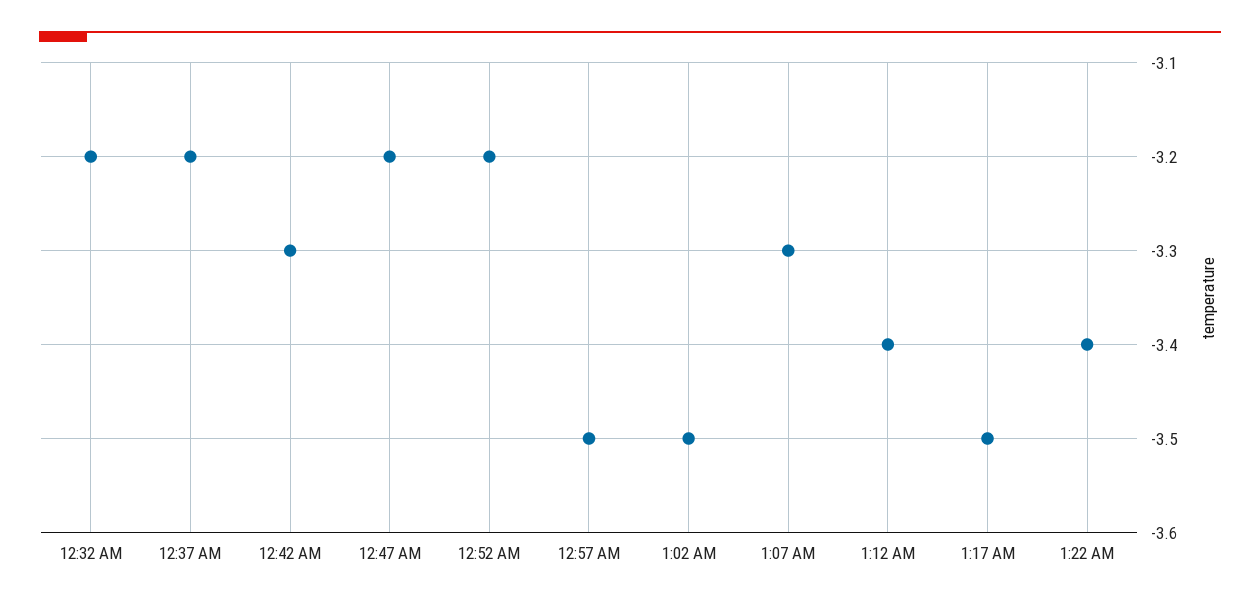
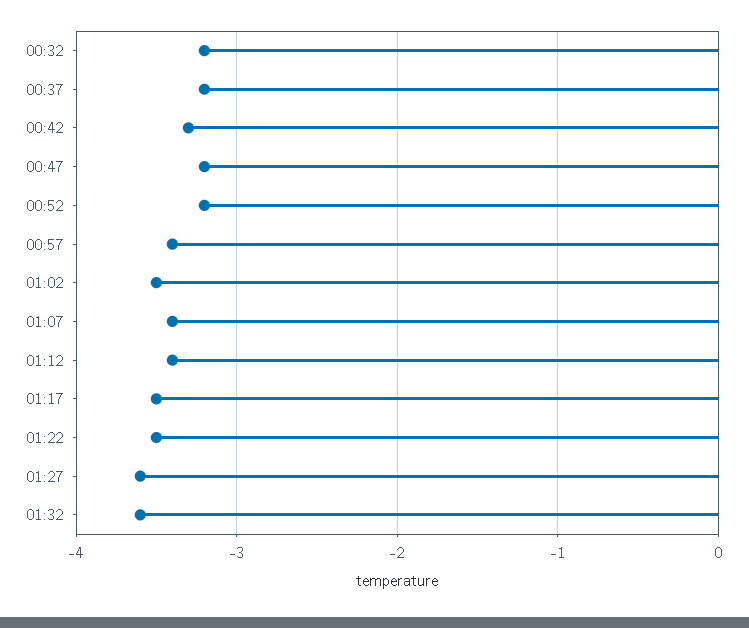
12:57 AM: -3.5 -> -3.4
1:07 AM: -3.3 -> -3.4
1:22 AM: -3.4 -> -3.5
01:27: none -> -3.6
01:32: none -> -3.6

